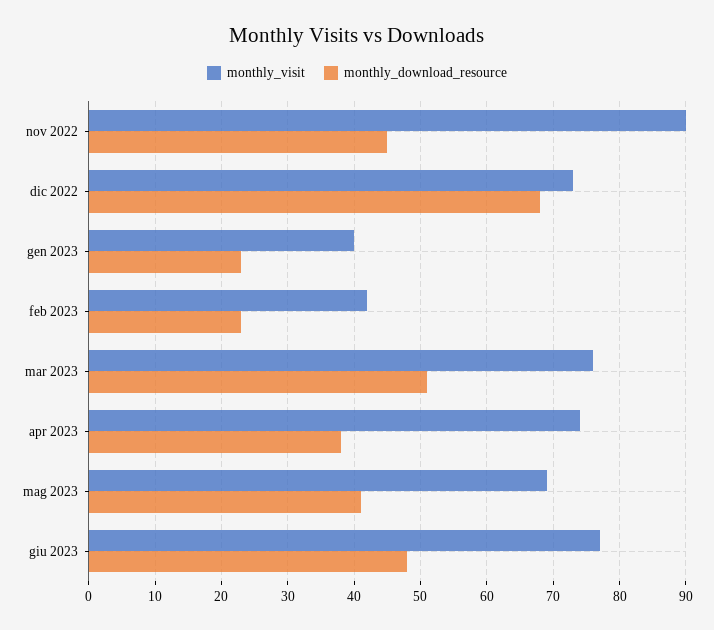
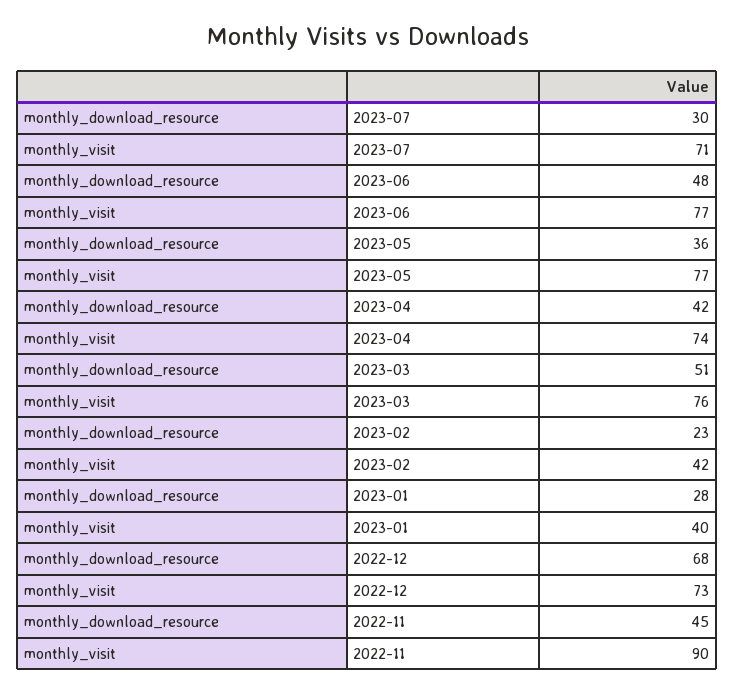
monthly_download_resource, gen 2023: 23 -> 28
monthly_download_resource, apr 2023: 38 -> 42
monthly_visit, mag 2023: 69 -> 77
monthly_download_resource, mag 2023: 41 -> 36
monthly_download_resource, 2023-07: none -> 30
monthly_visit, 2023-07: none -> 71

